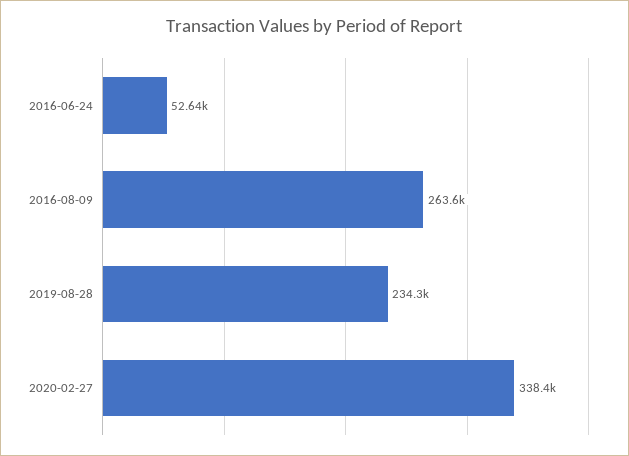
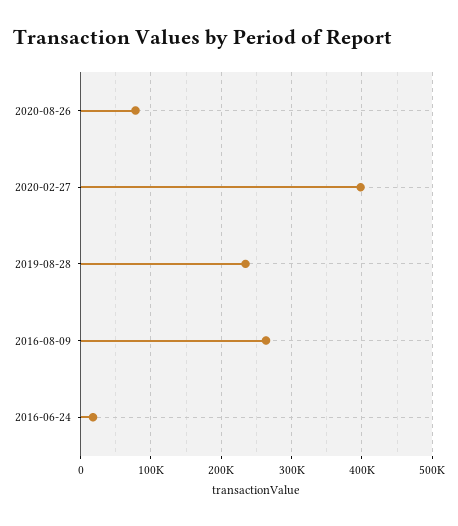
2016-06-24: 52640 -> 20000
2020-02-27: 338400 -> 400000
2020-08-26: none -> 80000

